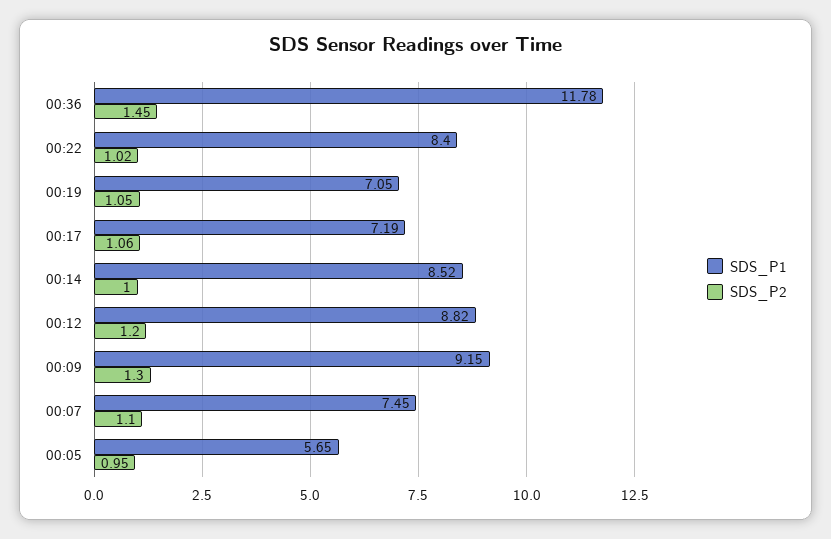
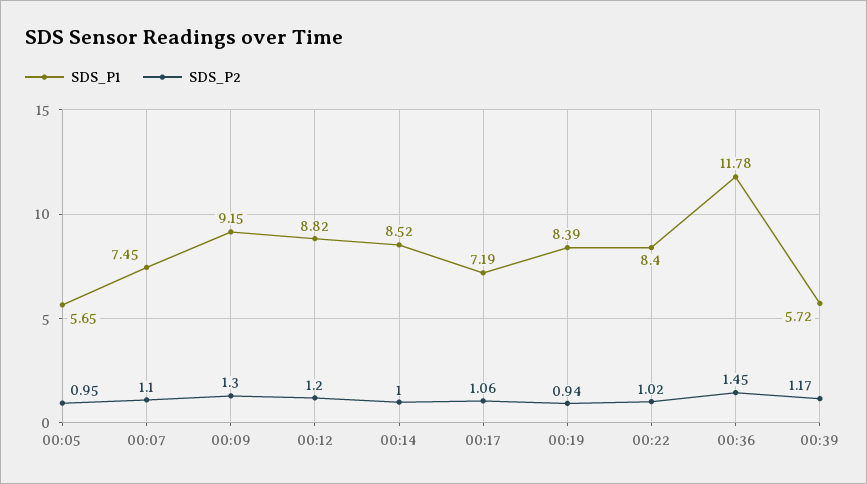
SDS_P1, 00:19: 7.05 -> 8.39
SDS_P2, 00:19: 1.05 -> 0.94
SDS_P1, 00:39: none -> 5.72
SDS_P2, 00:39: none -> 1.17

